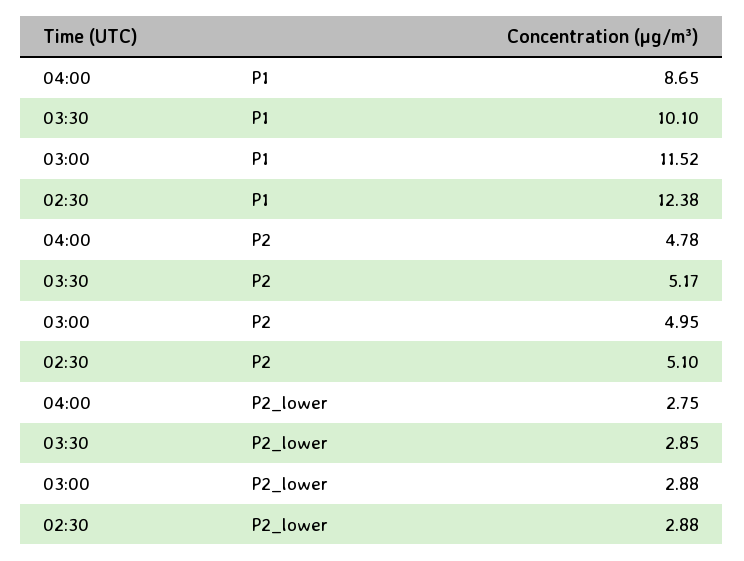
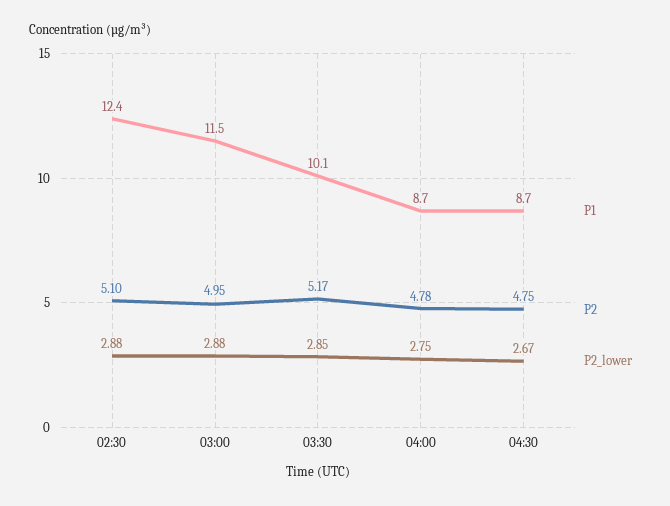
P1, 04:30: none -> 8.7
P2, 04:30: none -> 4.75
P2_lower, 04:30: none -> 2.67

